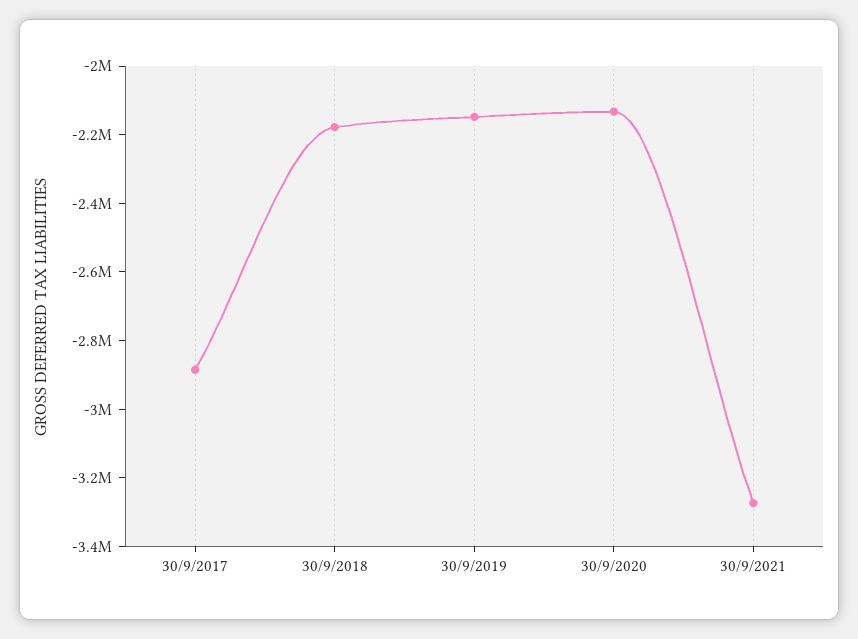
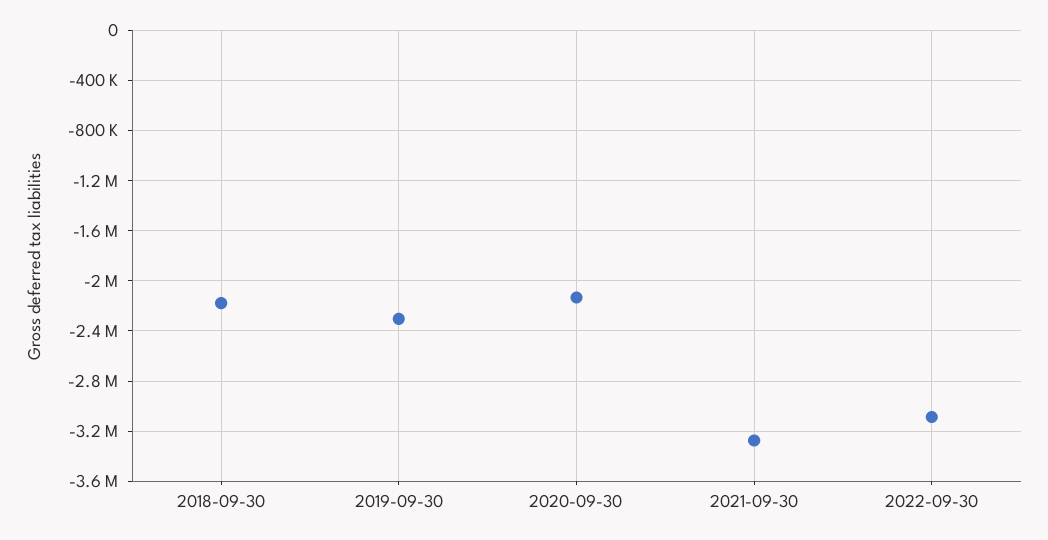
30/9/2017: -2900000 -> none
30/9/2019: -2150000 -> -2300000
2022-09-30: none -> -3100000

